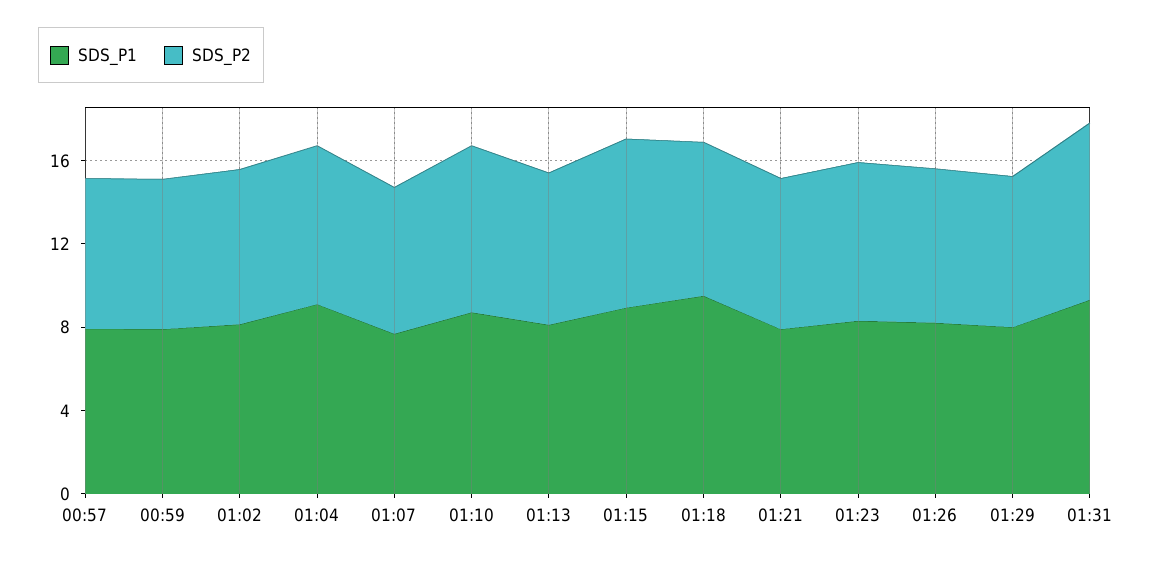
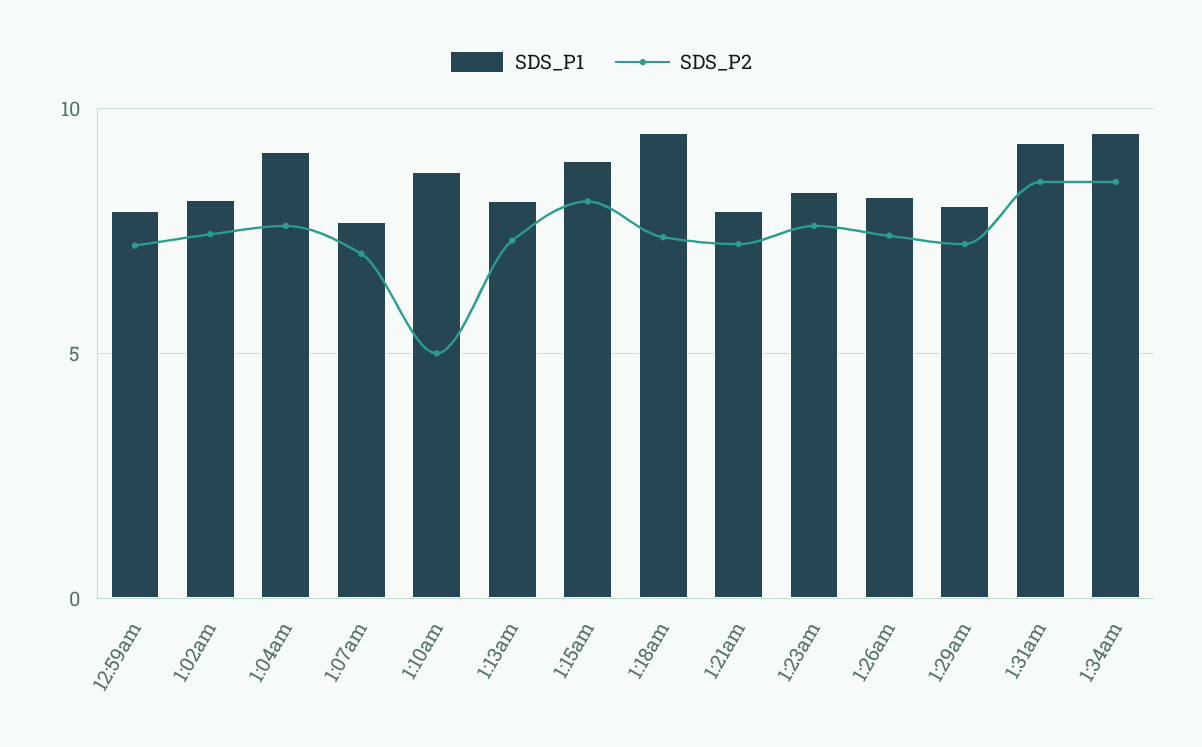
SDS_P1, 00:57: 8 -> none
SDS_P2, 00:57: 7 -> none
SDS_P2, 01:10: 8 -> 5
SDS_P1, 1:34am: none -> 9.5
SDS_P2, 1:34am: none -> 8.5

